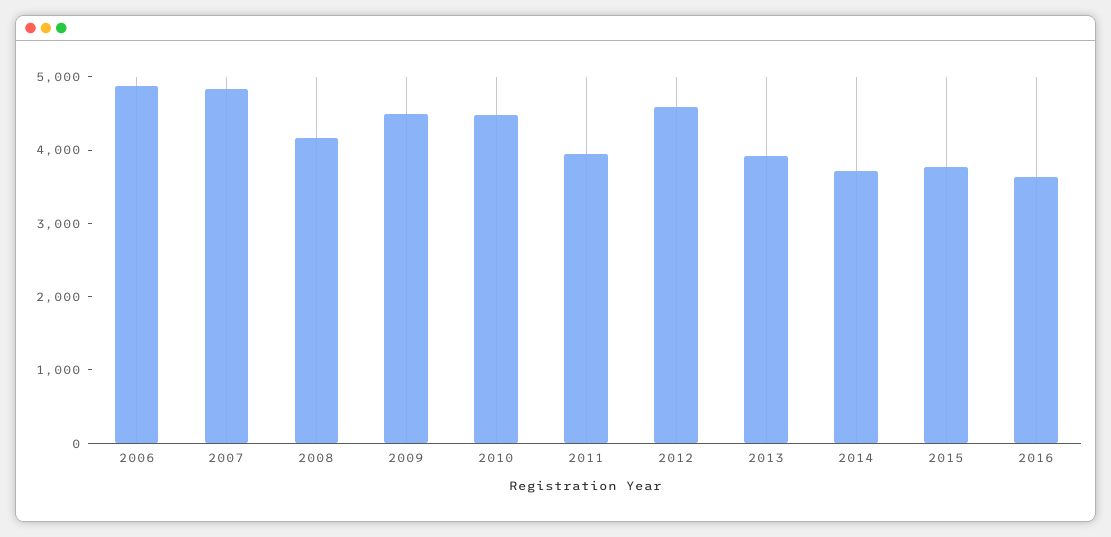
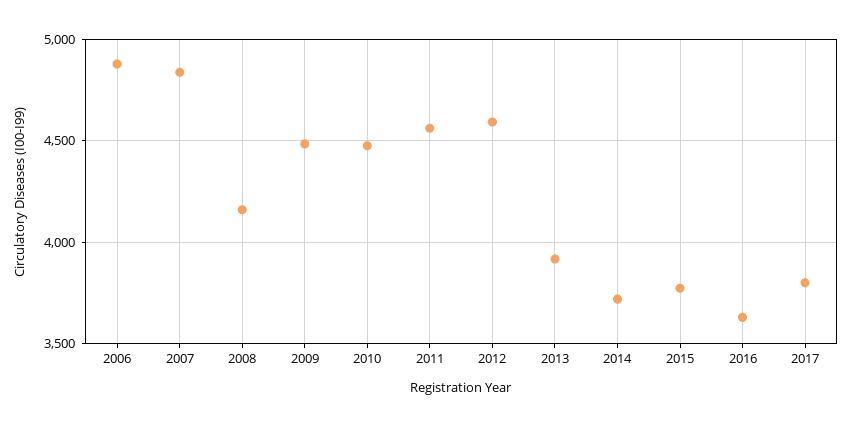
2011: 4000 -> 4550
2017: none -> 3800

